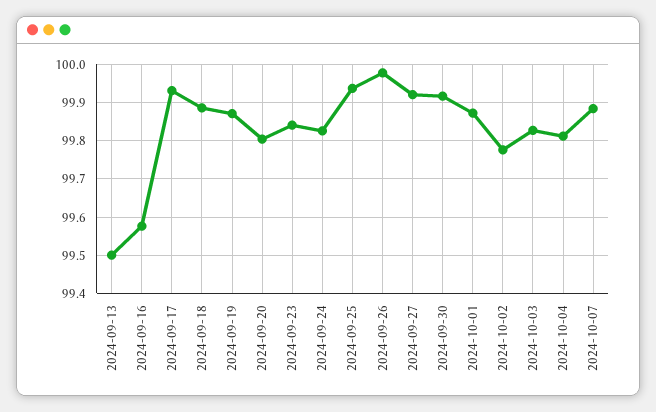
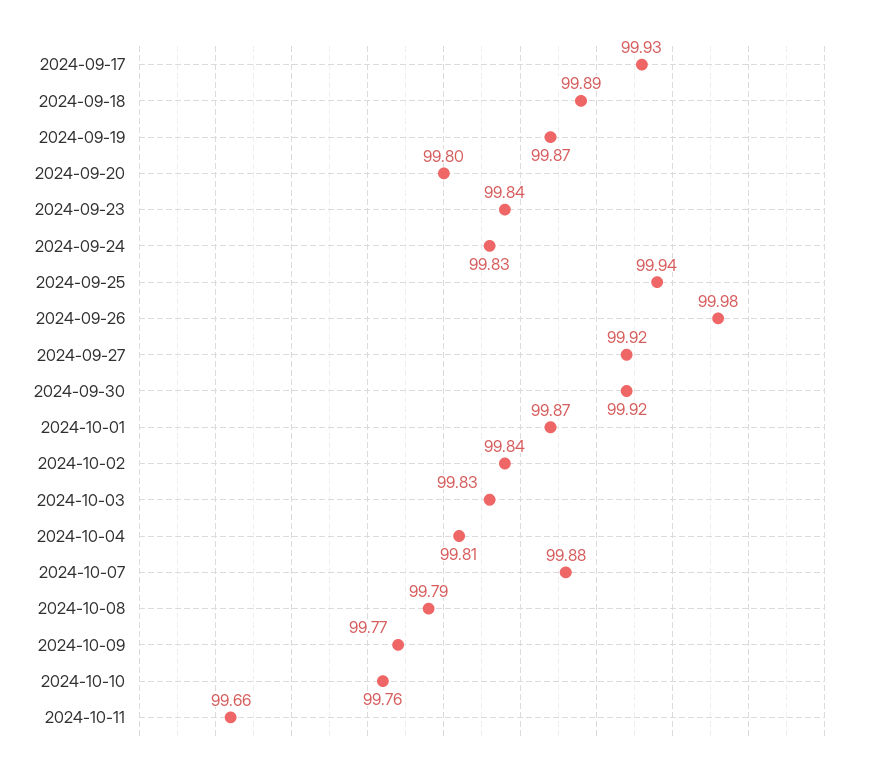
2024-09-13: 99.5 -> none
2024-09-16: 99.58 -> none
2024-10-02: 99.78 -> 99.84
2024-10-08: none -> 99.79
2024-10-09: none -> 99.77
2024-10-10: none -> 99.76
2024-10-11: none -> 99.66

